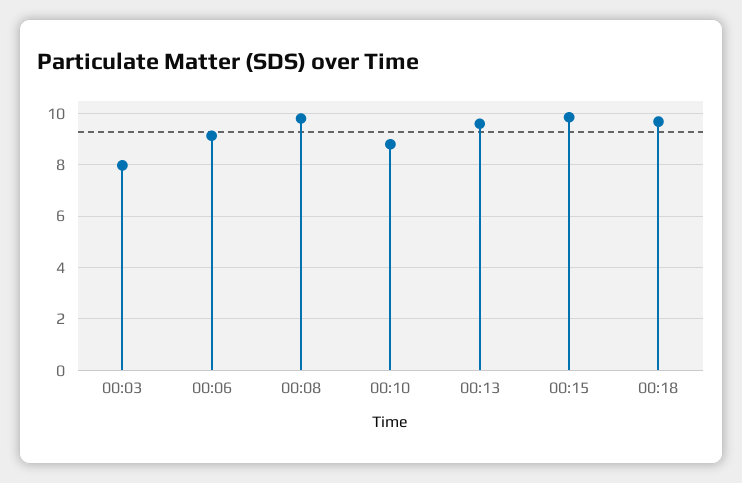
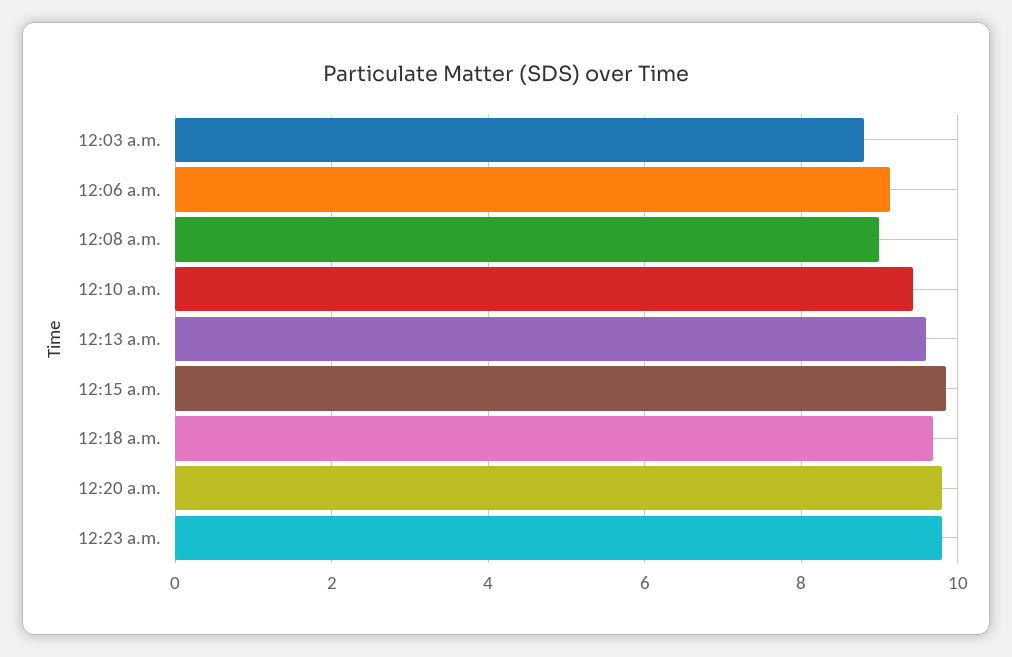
00:03: 8 -> 8.8
00:08: 9.75 -> 9
00:10: 8.75 -> 9.4
12:20 a.m.: none -> 9.8
12:23 a.m.: none -> 9.8

